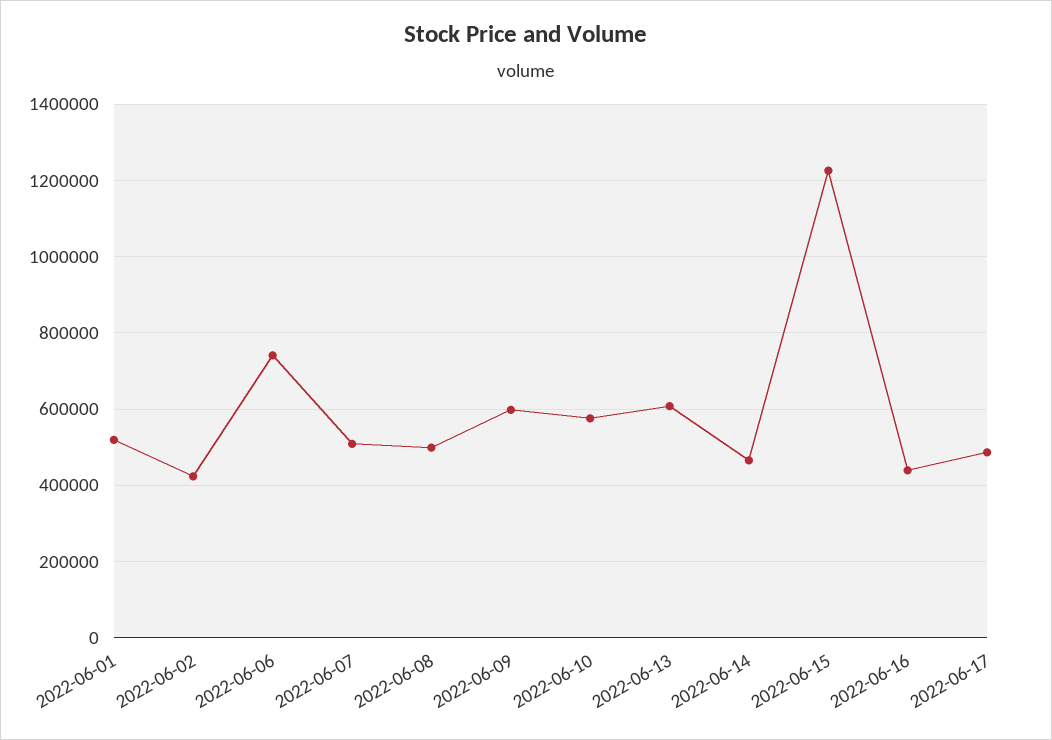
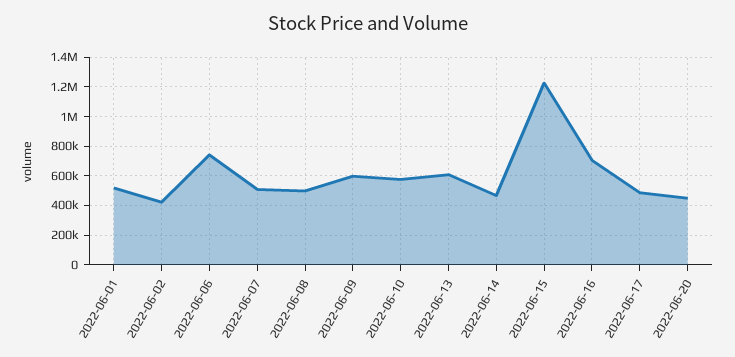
2022-06-16: 440000 -> 700000
2022-06-20: none -> 450000

